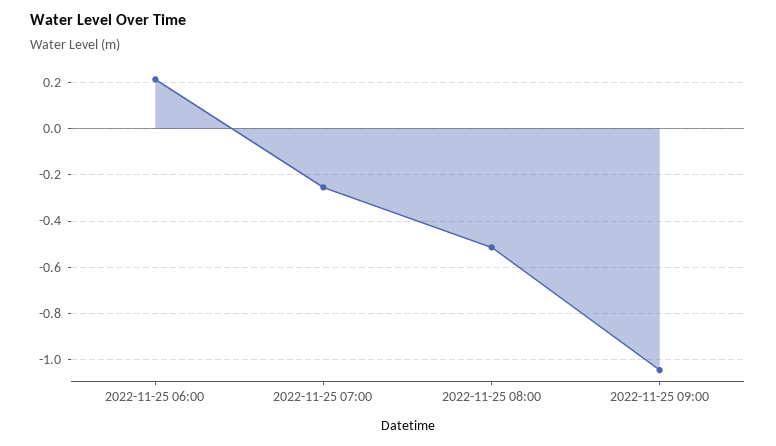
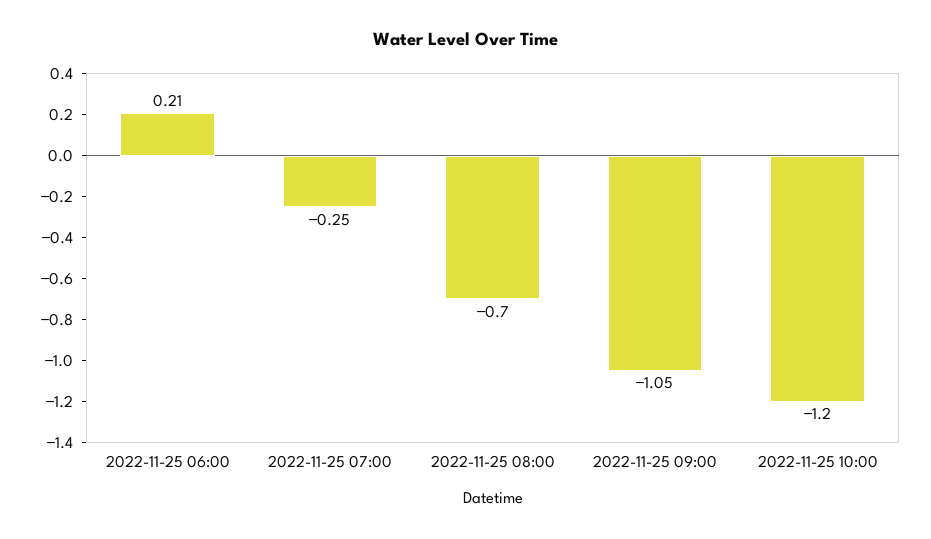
2022-11-25 08:00: -0.5 -> -0.7
2022-11-25 10:00: none -> -1.2

